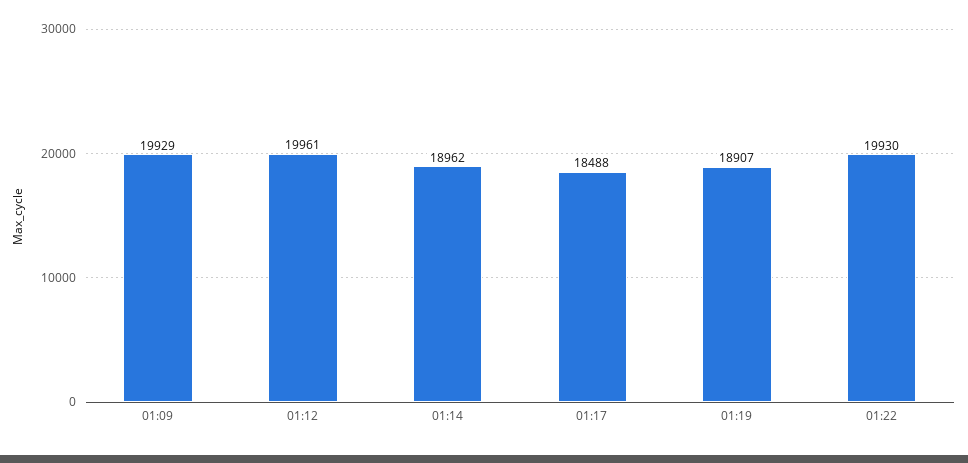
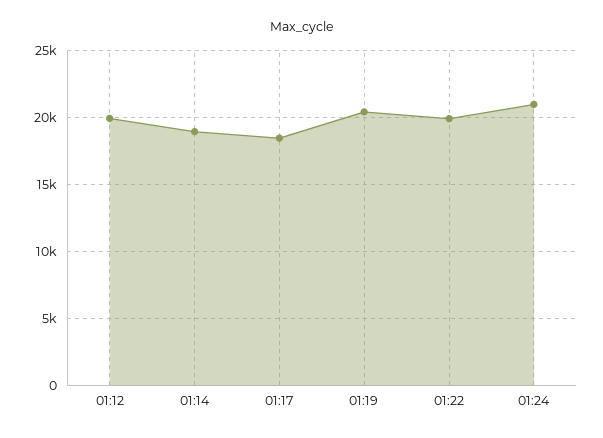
01:09: 19929 -> none
01:19: 18907 -> 20500
01:24: none -> 21000

